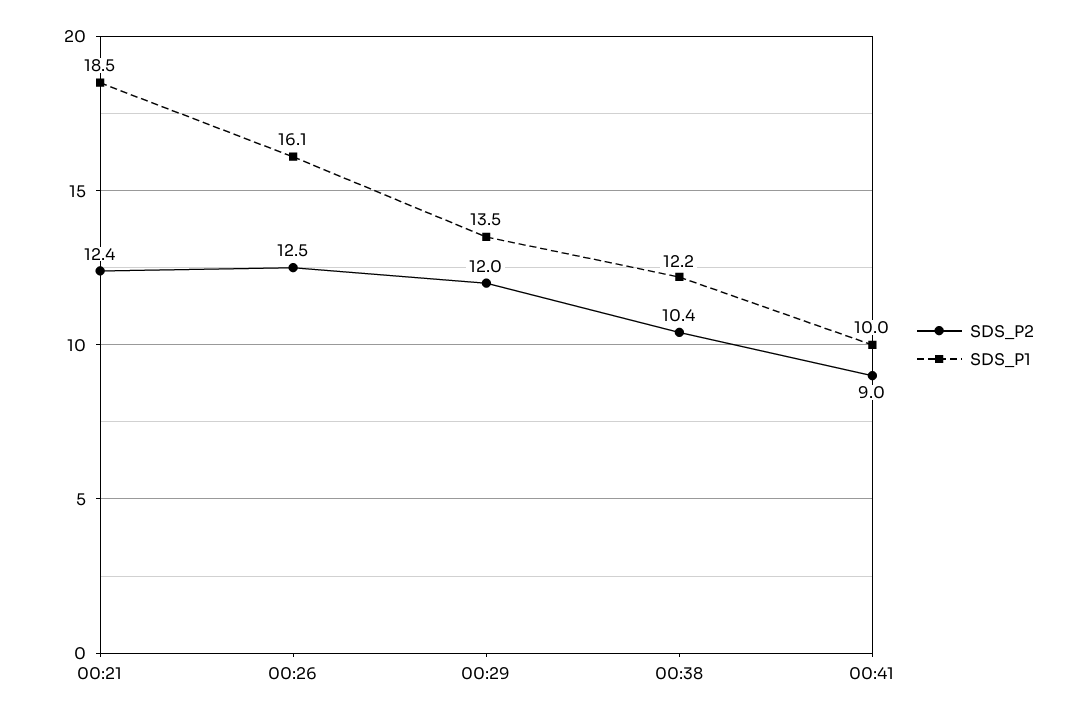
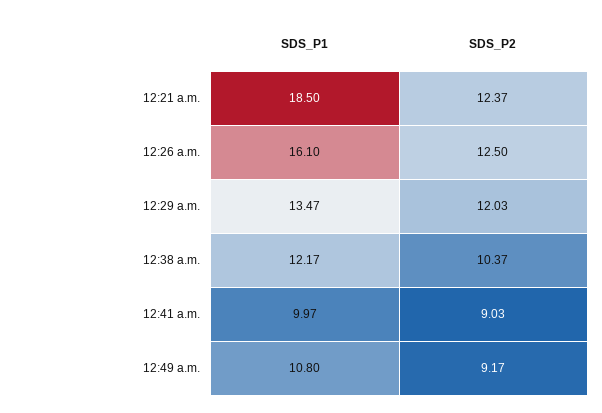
SDS_P1, 12:49 a.m.: none -> 10.8
SDS_P2, 12:49 a.m.: none -> 9.17

